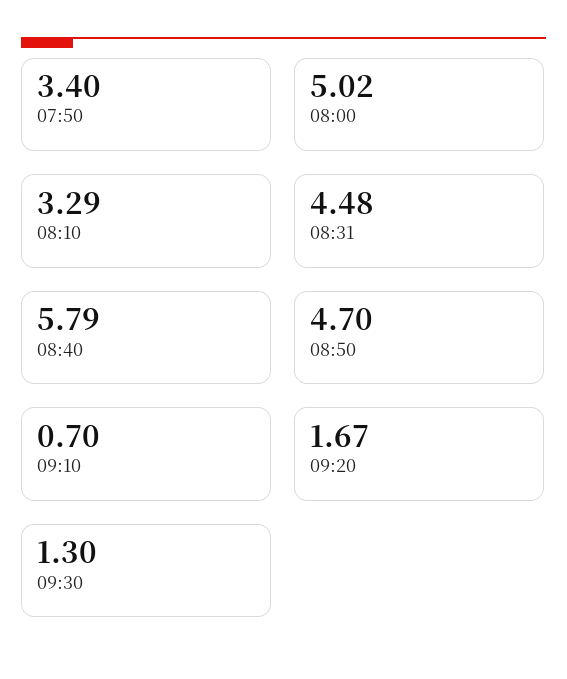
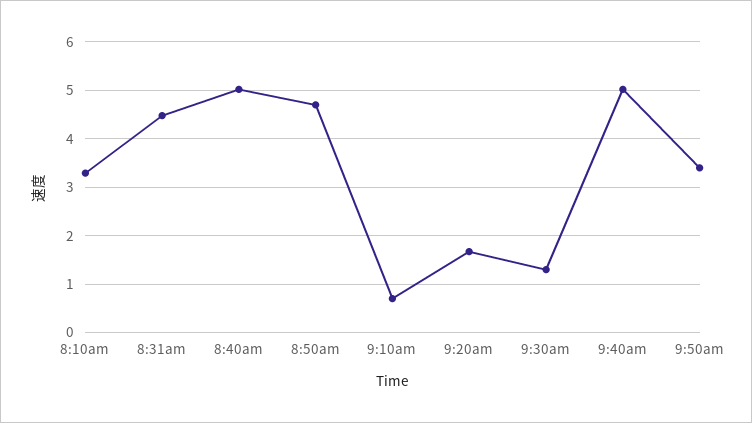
07:50: 3.4 -> none
08:00: 5.02 -> none
08:40: 5.79 -> 5
9:40am: none -> 5
9:50am: none -> 3.4

